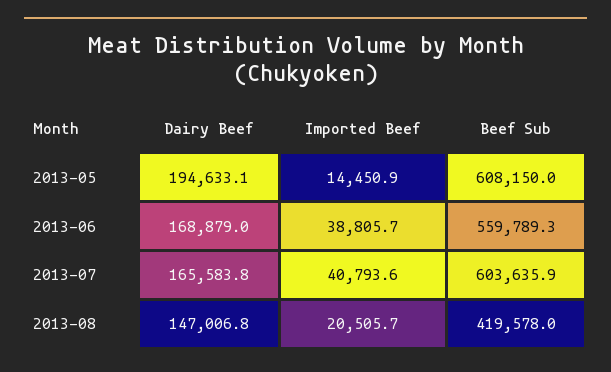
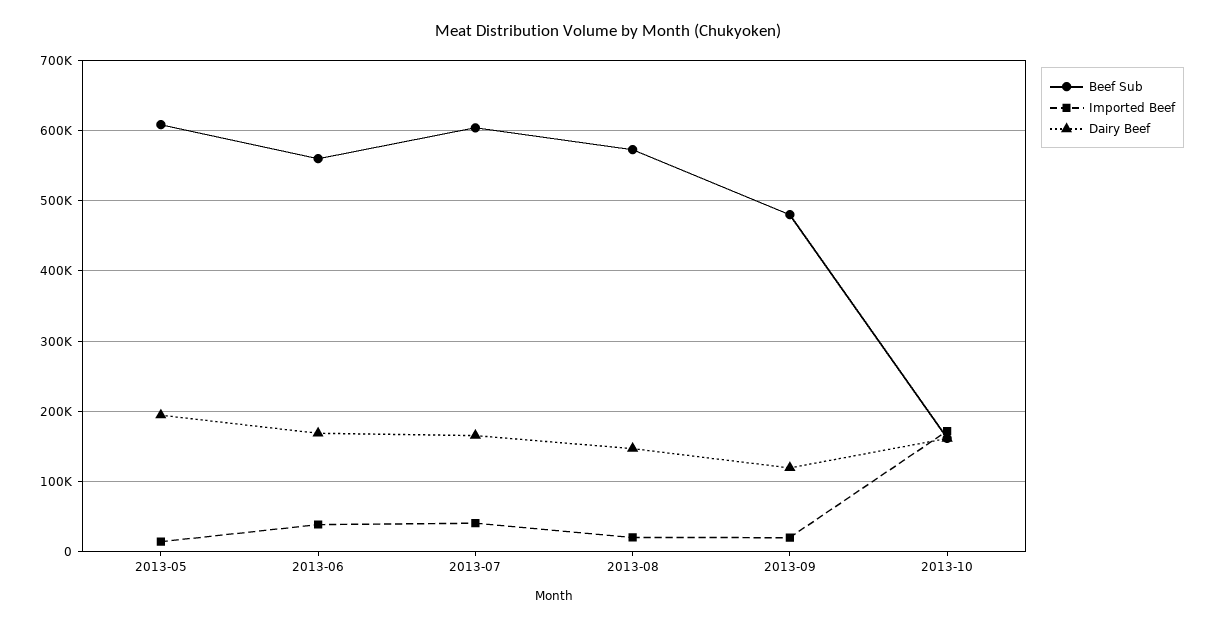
Beef Sub, 2013-08: 419578 -> 570000
Beef Sub, 2013-09: none -> 480000
Imported Beef, 2013-09: none -> 20000
Dairy Beef, 2013-09: none -> 120000
Beef Sub, 2013-10: none -> 160000
Imported Beef, 2013-10: none -> 170000
Dairy Beef, 2013-10: none -> 160000

